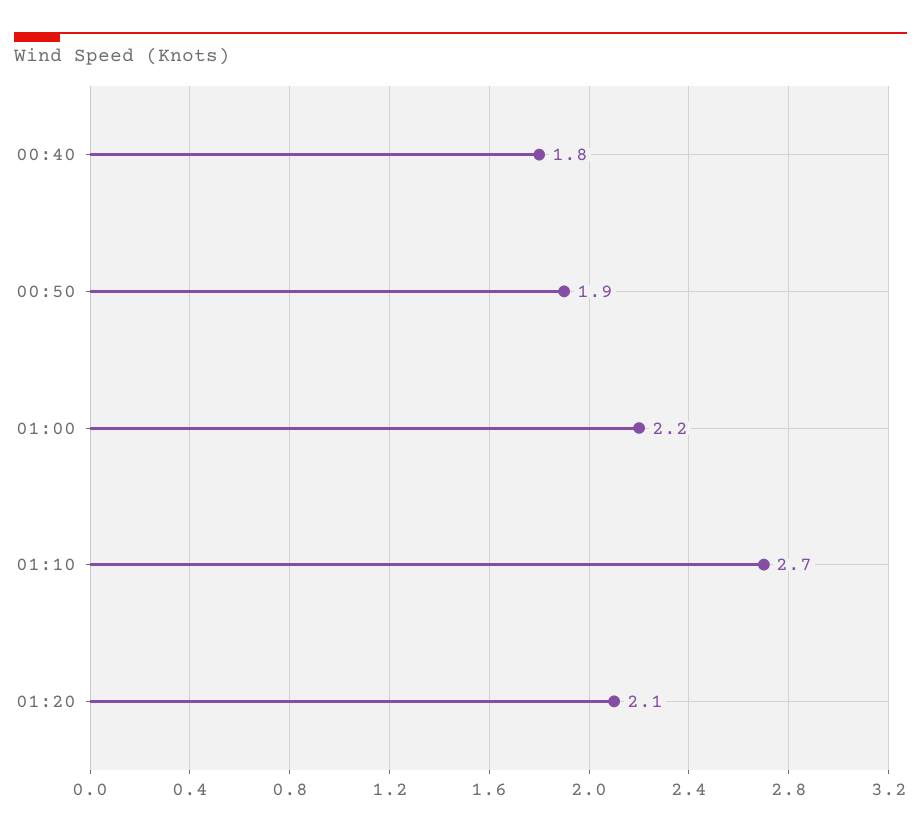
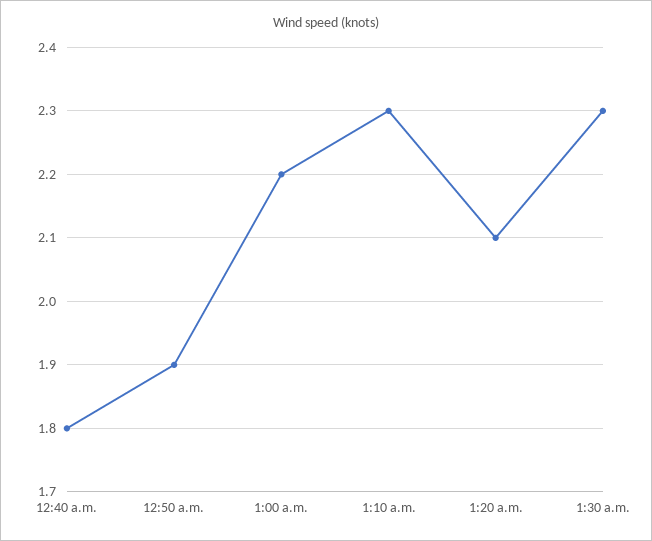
01:10: 2.7 -> 2.3
1:30 a.m.: none -> 2.3

